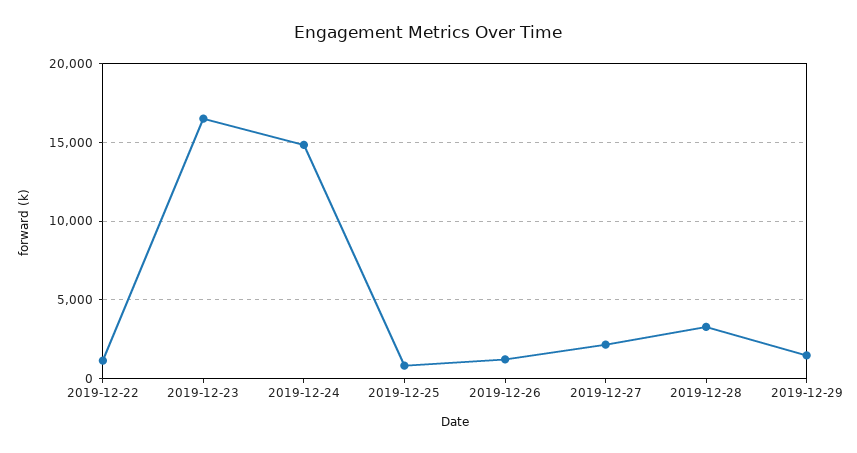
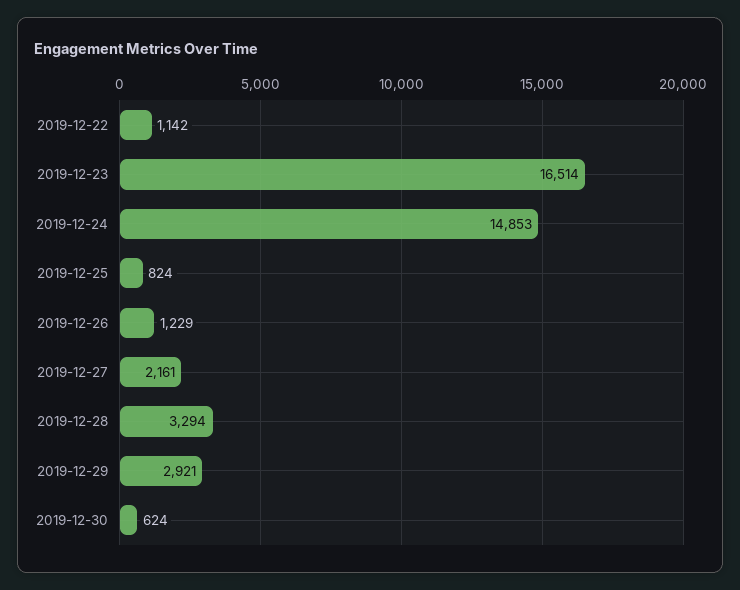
2019-12-29: 1500 -> 2921
2019-12-30: none -> 624

